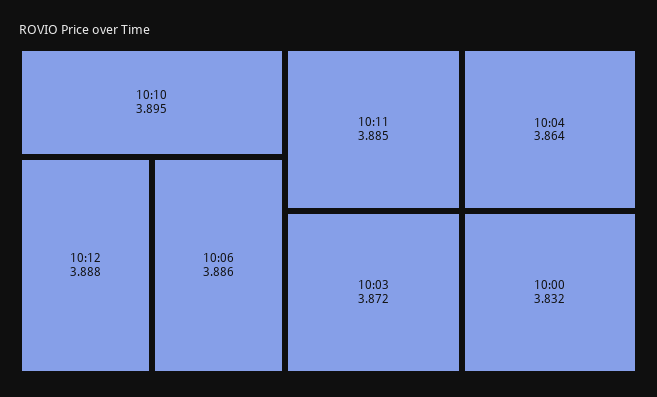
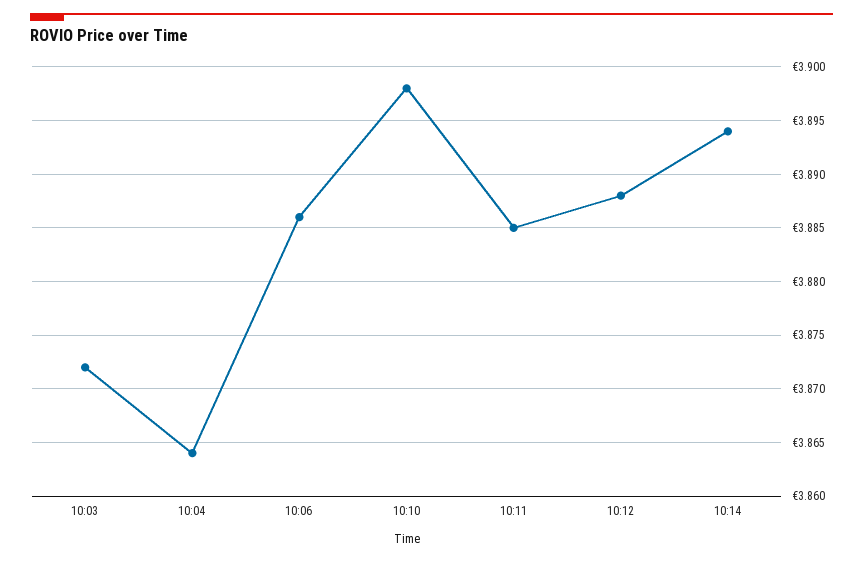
10:10: 3.895 -> 3.898
10:00: 3.832 -> none
10:14: none -> 3.894

